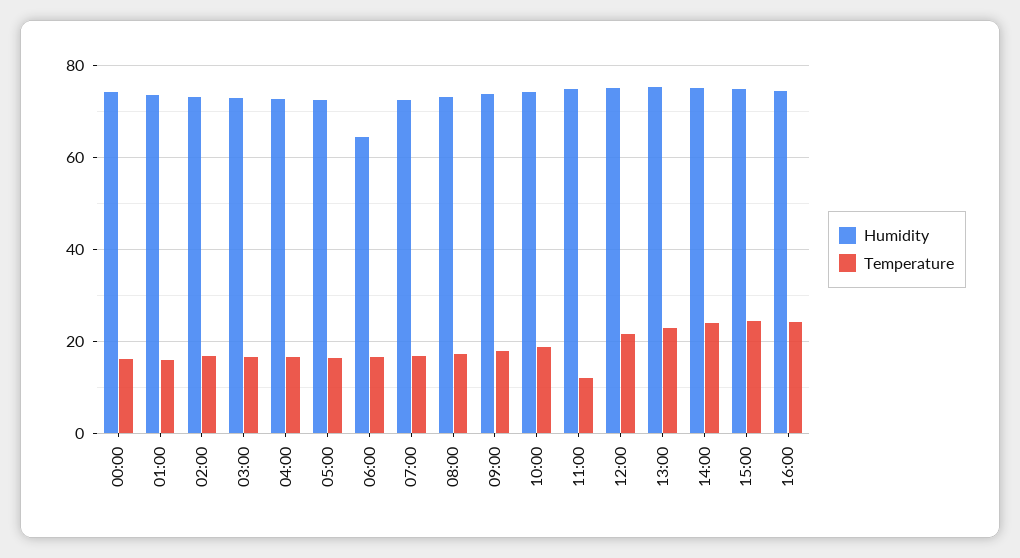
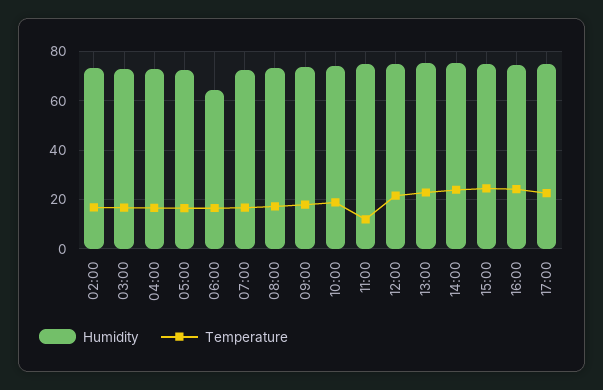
Humidity, 00:00: 74 -> none
Temperature, 00:00: 16 -> none
Humidity, 01:00: 74 -> none
Temperature, 01:00: 16 -> none
Humidity, 17:00: none -> 75
Temperature, 17:00: none -> 22.5

